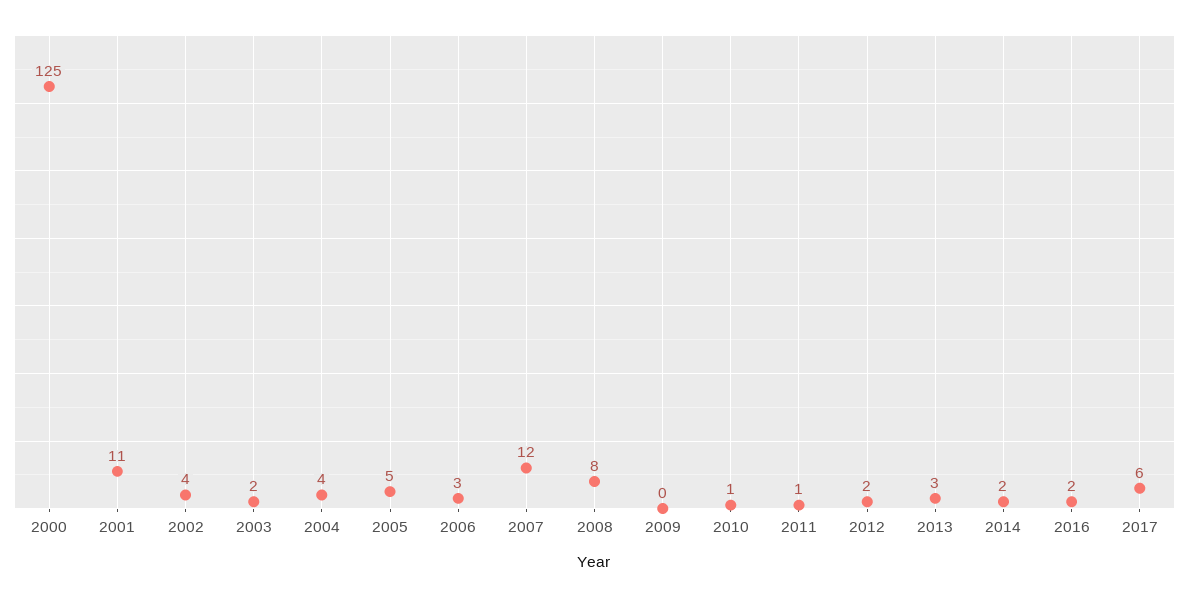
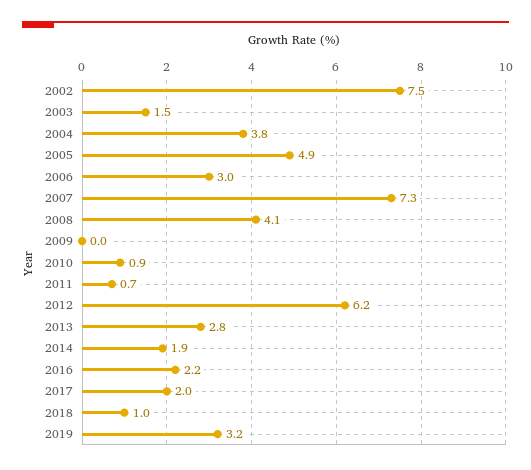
2000: 125 -> none
2001: 11 -> none
2002: 4 -> 7.5
2007: 12 -> 7.3
2008: 8 -> 4.1
2012: 2 -> 6.2
2017: 6 -> 2
2018: none -> 1
2019: none -> 3.2

